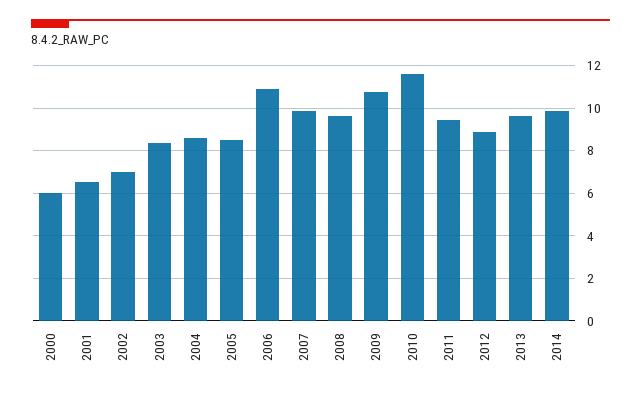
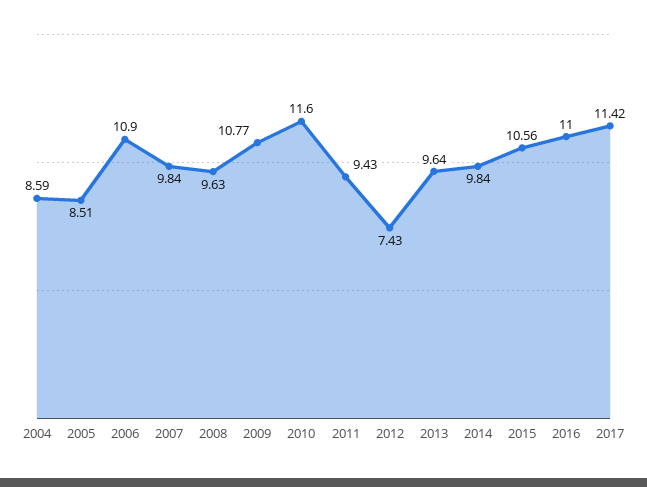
2000: 6 -> none
2001: 6.5 -> none
2002: 7 -> none
2003: 8.5 -> none
2012: 9 -> 7.43
2015: none -> 10.56
2016: none -> 11
2017: none -> 11.42

